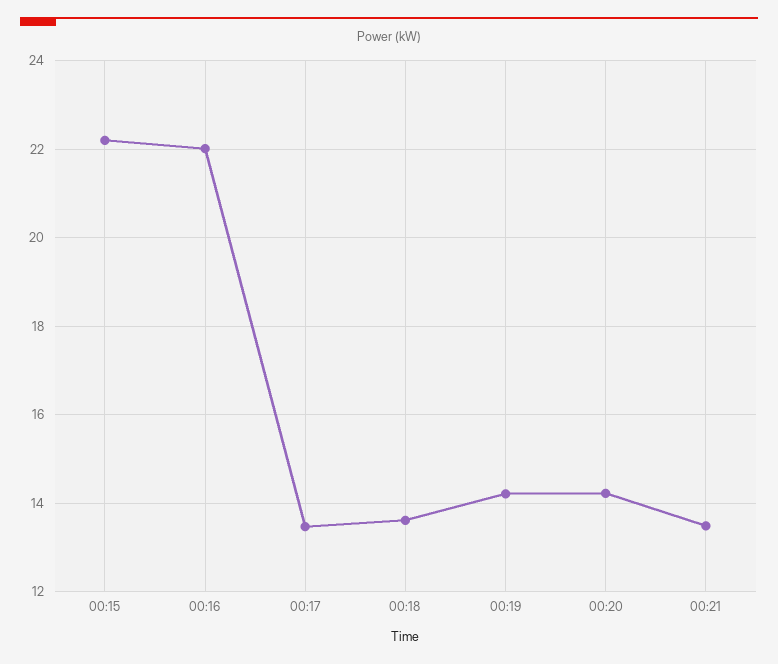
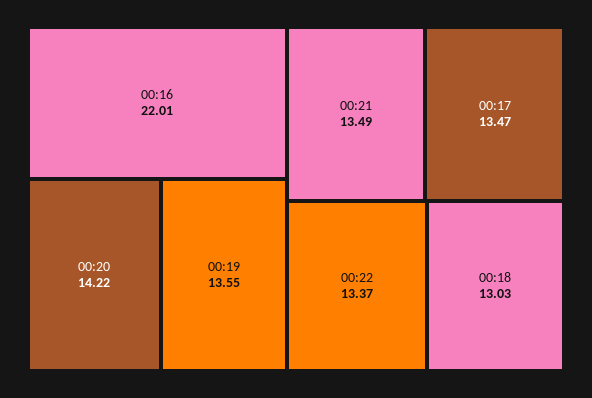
00:15: 22.2 -> none
00:18: 13.6 -> 13.03
00:19: 14.2 -> 13.55
00:22: none -> 13.37

